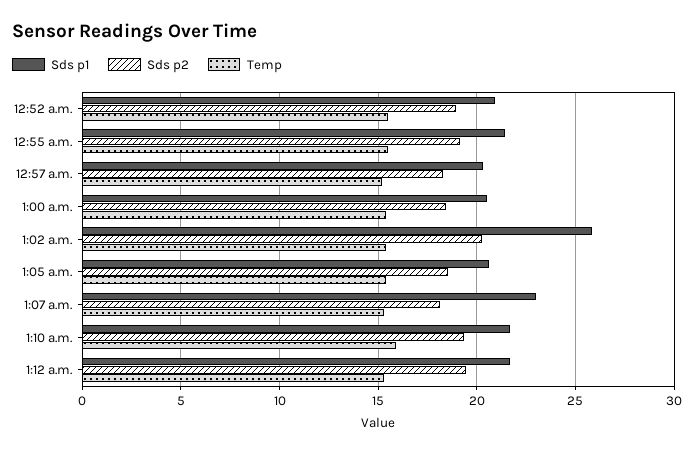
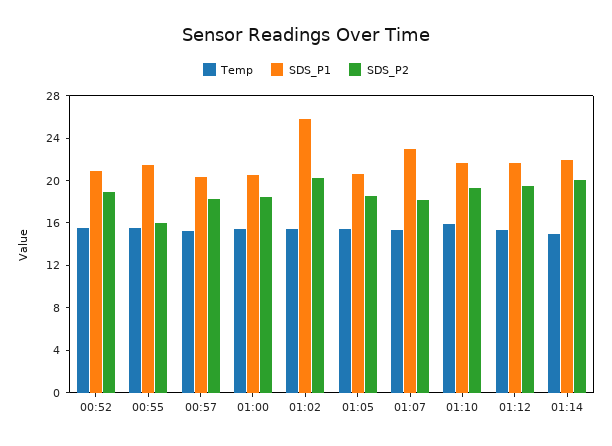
Sds p2, 12:55 a.m.: 19 -> 16
Temp, 01:14: none -> 15
Sds p1, 01:14: none -> 22
Sds p2, 01:14: none -> 20

